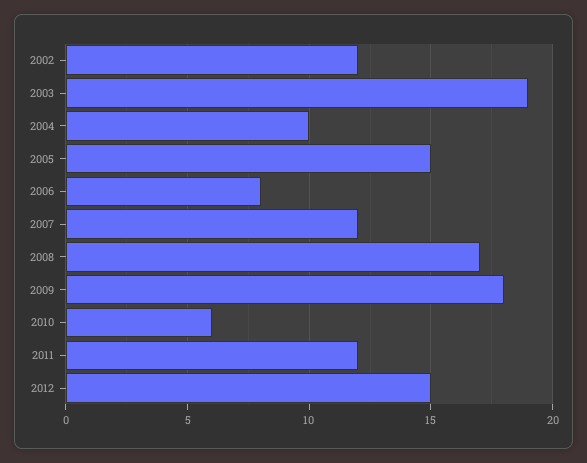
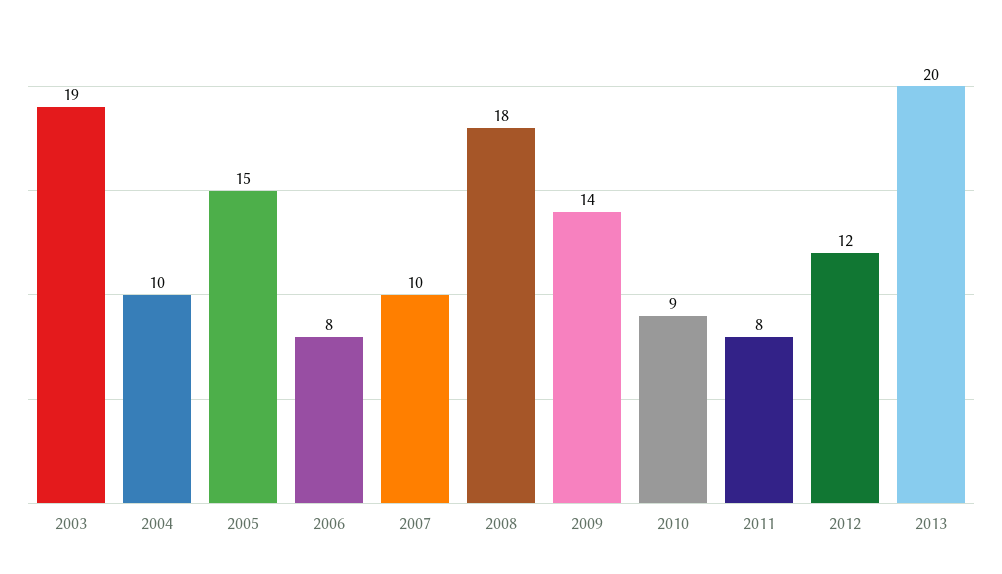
2002: 12 -> none
2007: 12 -> 10
2008: 17 -> 18
2009: 18 -> 14
2010: 6 -> 9
2011: 12 -> 8
2012: 15 -> 12
2013: none -> 20

